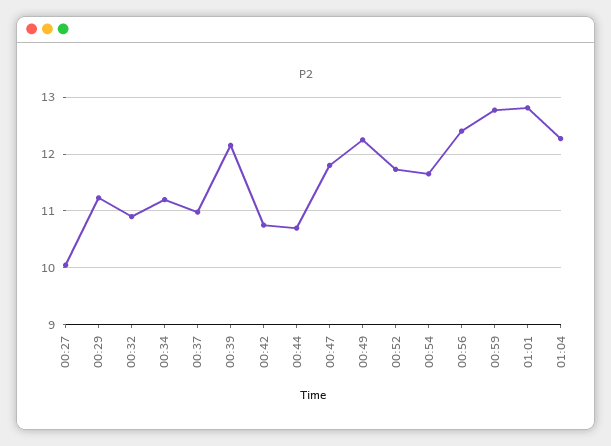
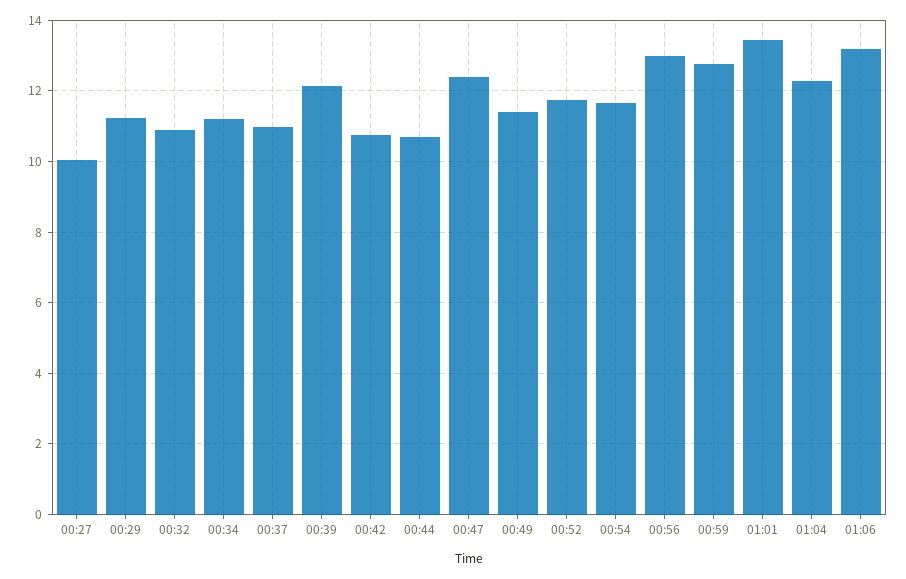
00:47: 11.8 -> 12.4
00:49: 12.2 -> 11.4
00:56: 12.4 -> 13
01:01: 12.8 -> 13.4
01:06: none -> 13.2

